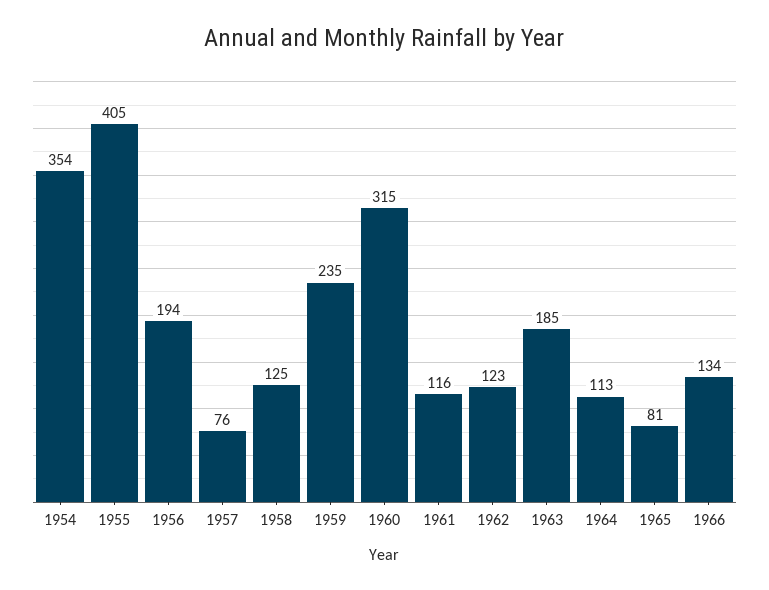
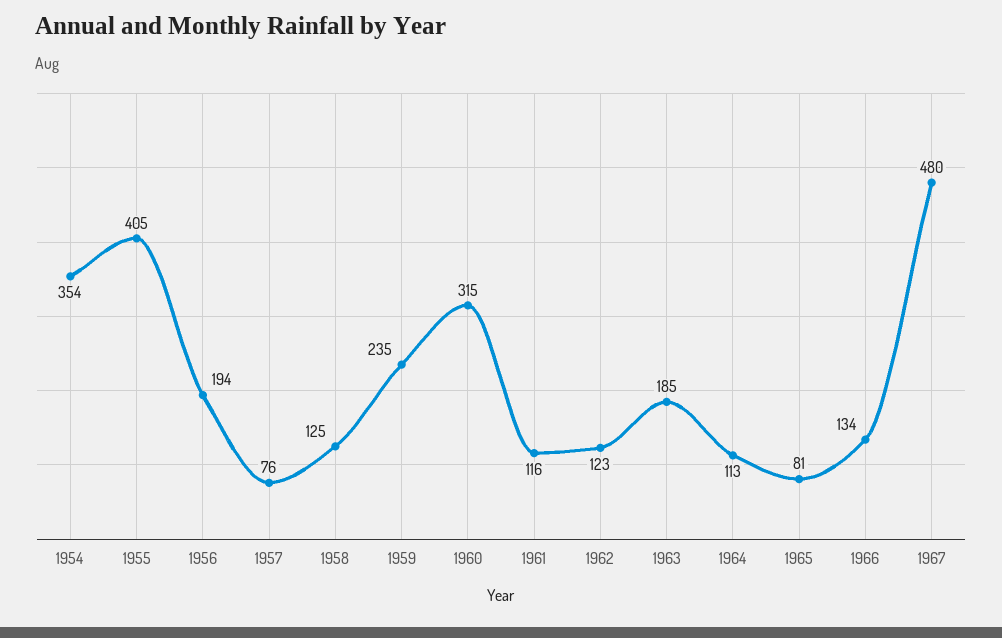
1967: none -> 480

